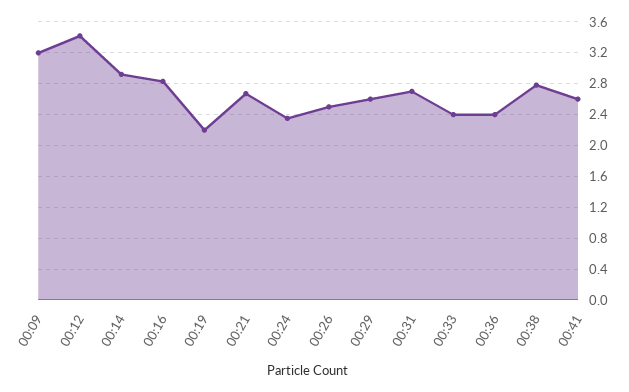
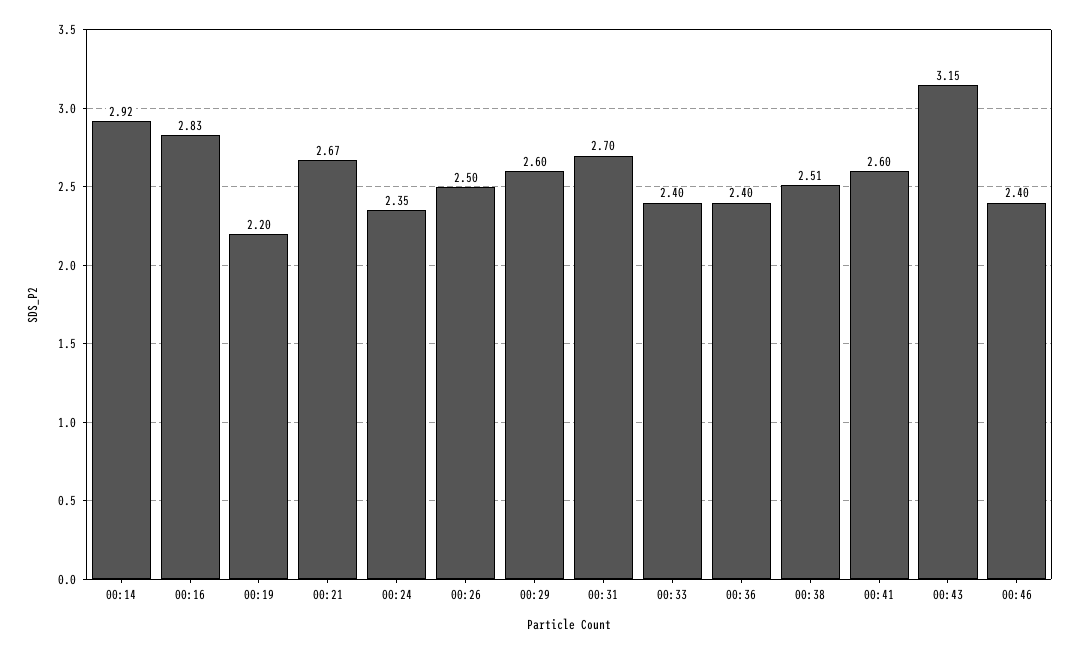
00:09: 3.2 -> none
00:12: 3.4 -> none
00:38: 2.8 -> 2.51
00:43: none -> 3.15
00:46: none -> 2.4

